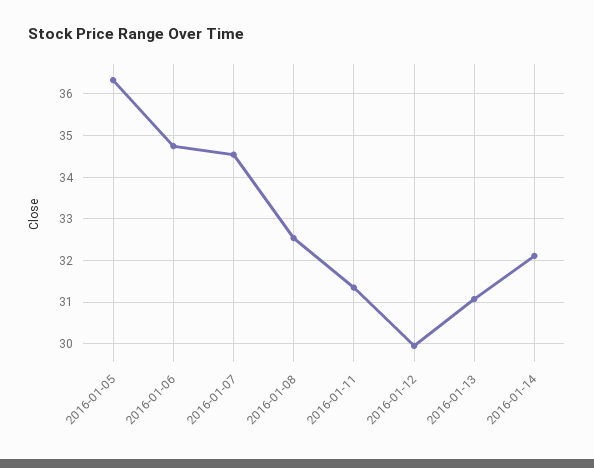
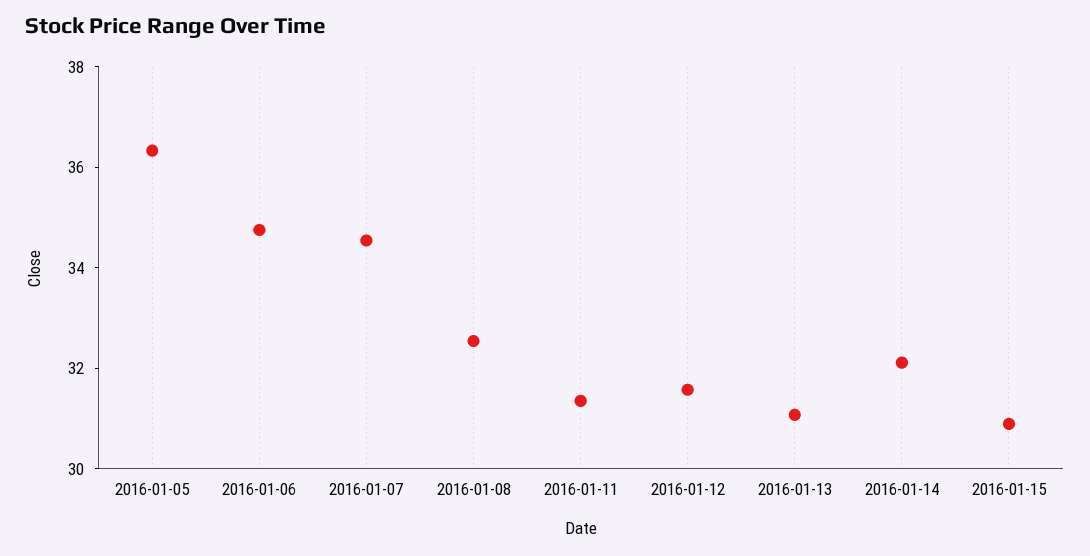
2016-01-12: 30 -> 31.5
2016-01-15: none -> 31

